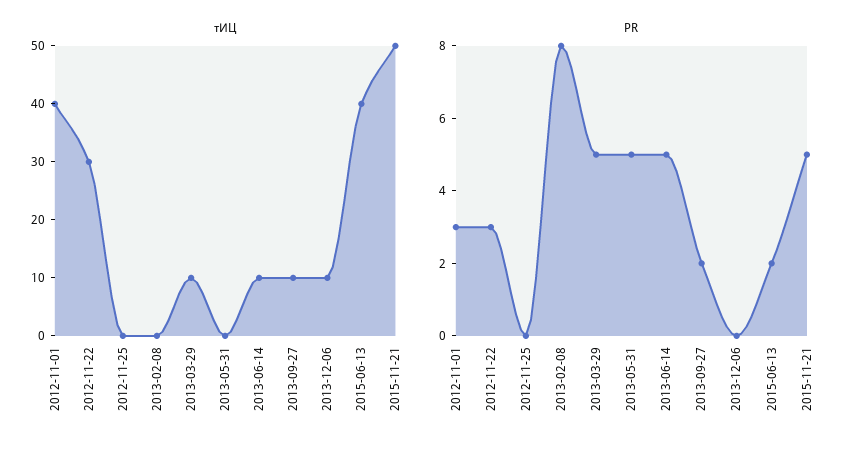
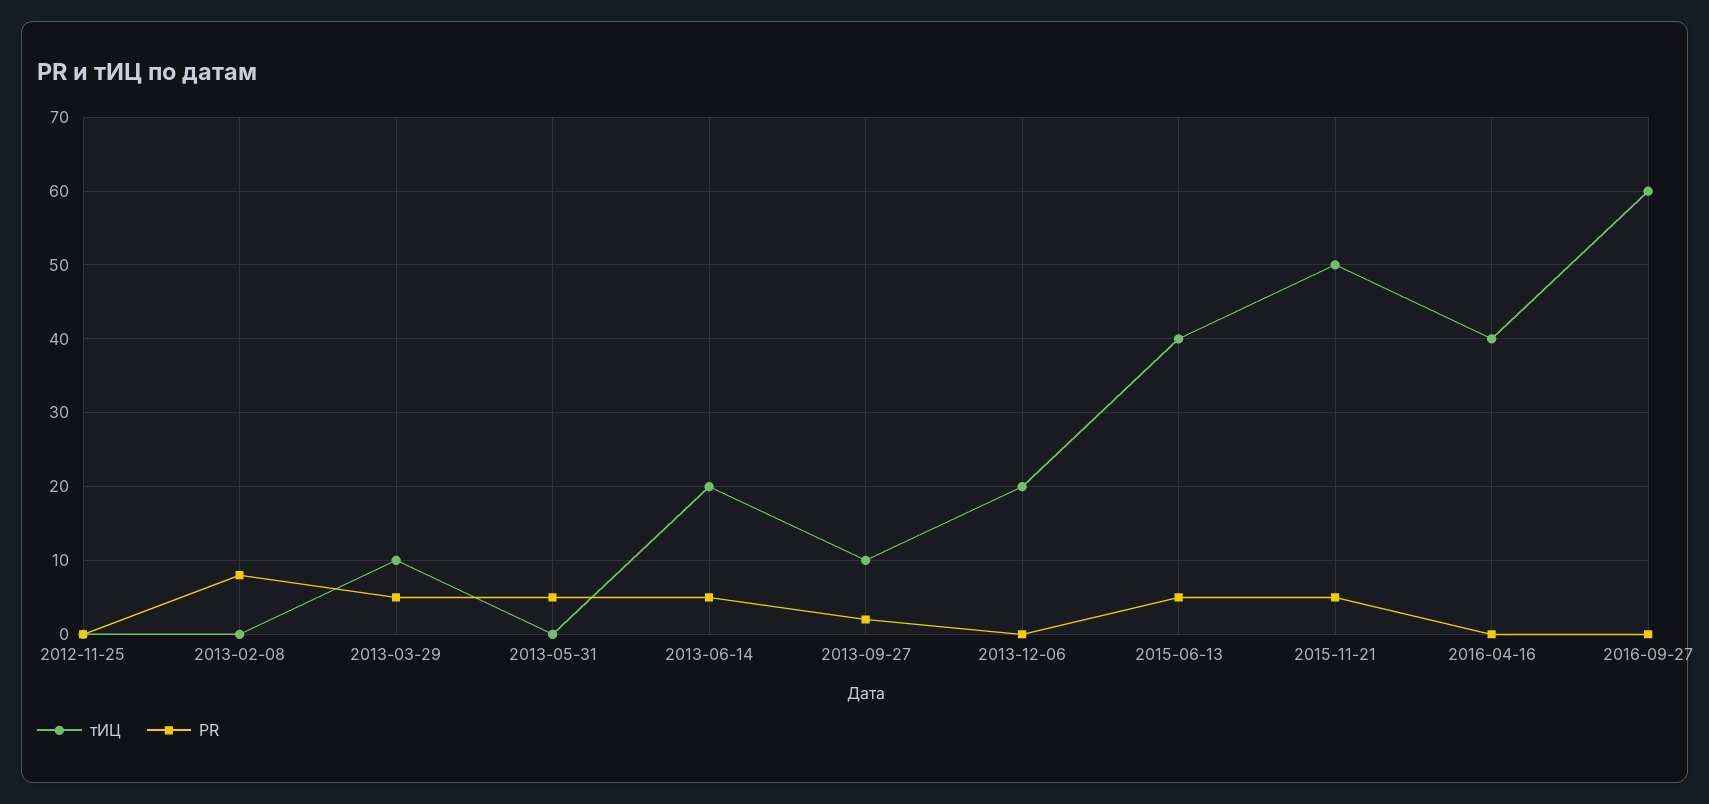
тИЦ, 2012-11-01: 40 -> none
тИЦ, 2012-11-22: 30 -> none
тИЦ, 2013-06-14: 10 -> 20
тИЦ, 2013-12-06: 10 -> 20
PR, 2012-11-01: 3 -> none
PR, 2012-11-22: 3 -> none
PR, 2015-06-13: 2 -> 5
тИЦ, 2016-04-16: none -> 40
PR, 2016-04-16: none -> 0
тИЦ, 2016-09-27: none -> 60
PR, 2016-09-27: none -> 0

